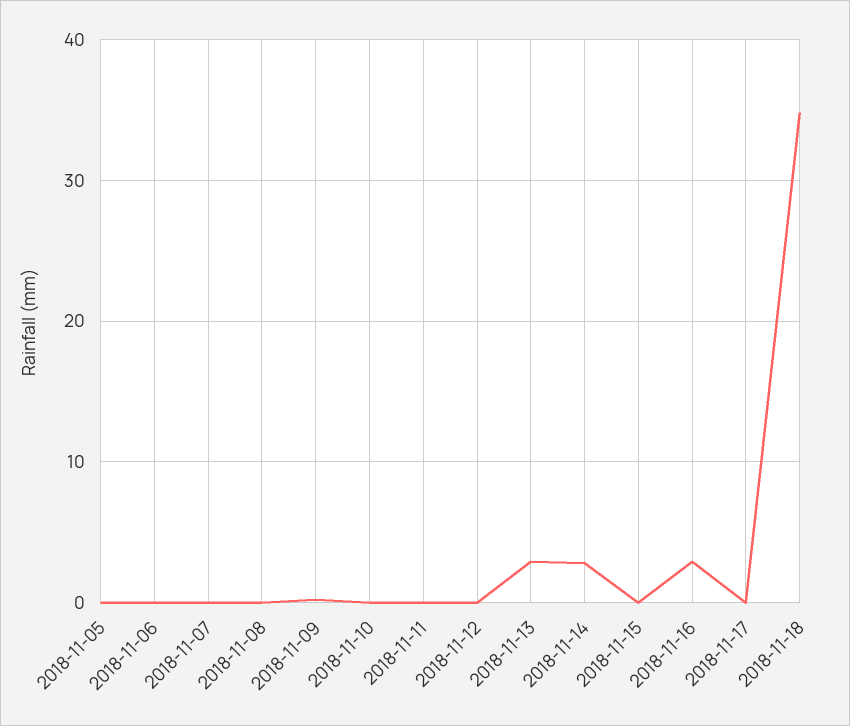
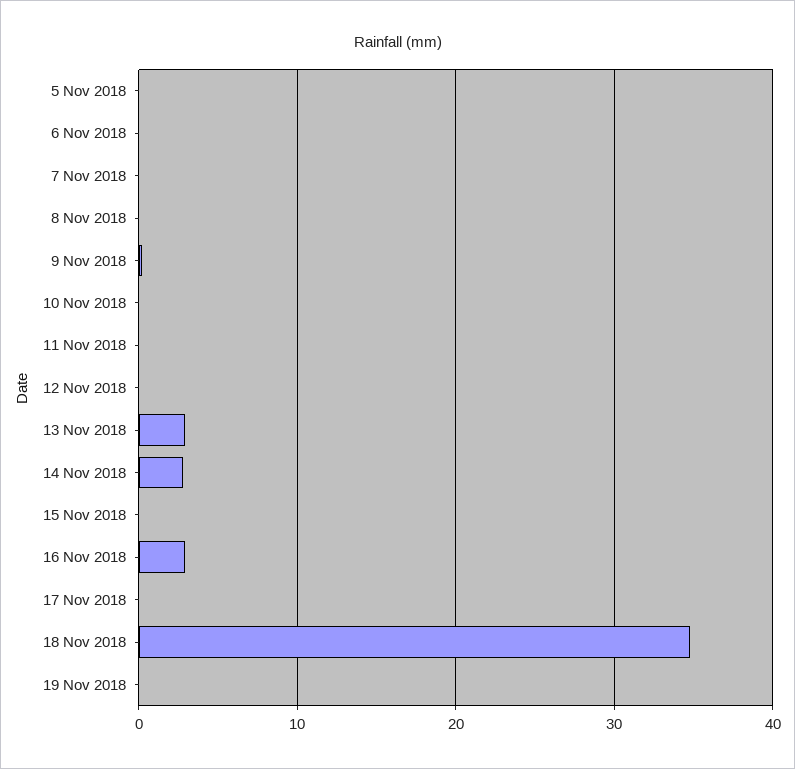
19 Nov 2018: none -> 0

